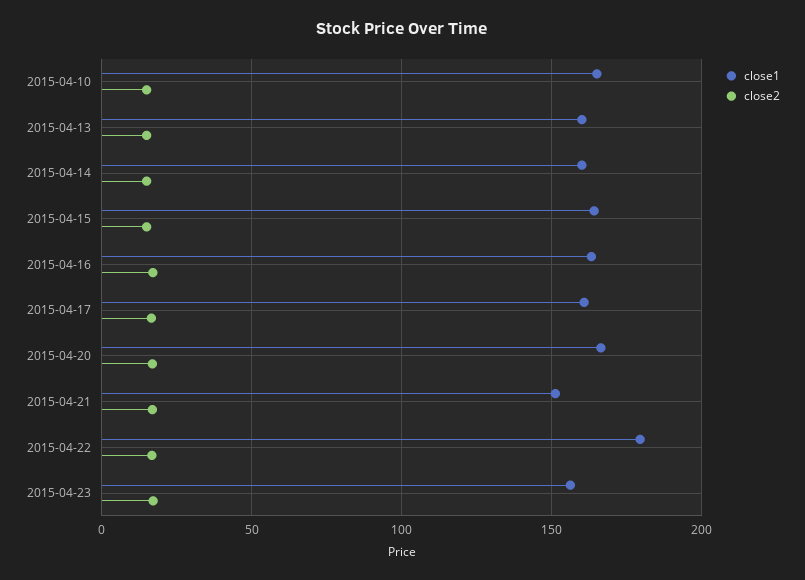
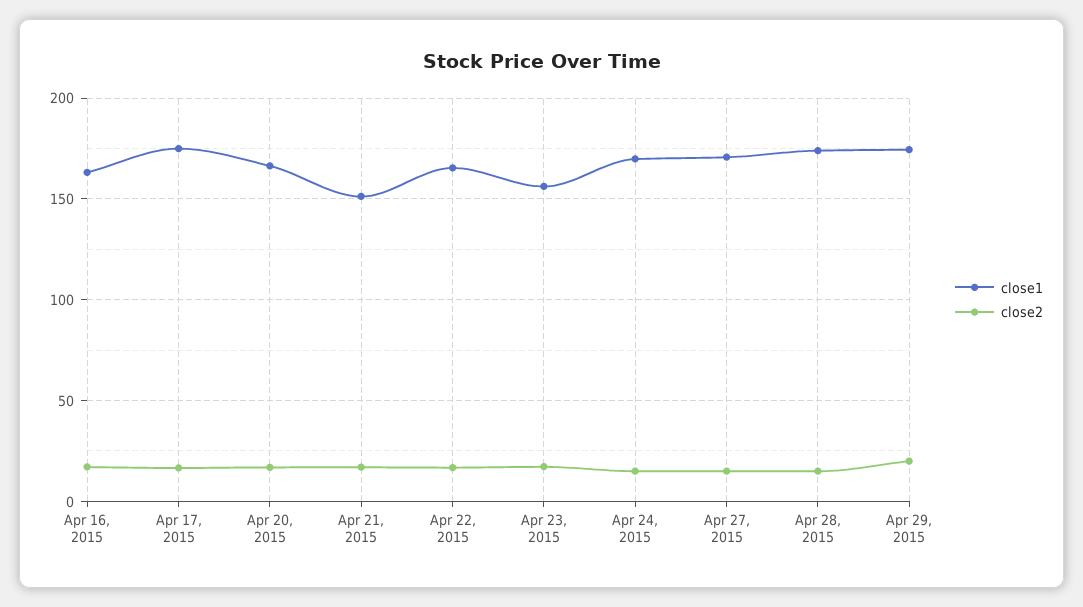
close1, 2015-04-10: 165 -> none
close2, 2015-04-10: 15 -> none
close1, 2015-04-13: 160 -> none
close2, 2015-04-13: 15 -> none
close1, 2015-04-14: 160 -> none
close2, 2015-04-14: 15 -> none
close1, 2015-04-15: 165 -> none
close2, 2015-04-15: 15 -> none
close1, 2015-04-17: 160 -> 175
close1, 2015-04-22: 180 -> 165
close1, Apr 24, 2015: none -> 170
close2, Apr 24, 2015: none -> 15
close1, Apr 27, 2015: none -> 170
close2, Apr 27, 2015: none -> 15
close1, Apr 28, 2015: none -> 175
close2, Apr 28, 2015: none -> 15
close1, Apr 29, 2015: none -> 175
close2, Apr 29, 2015: none -> 20

